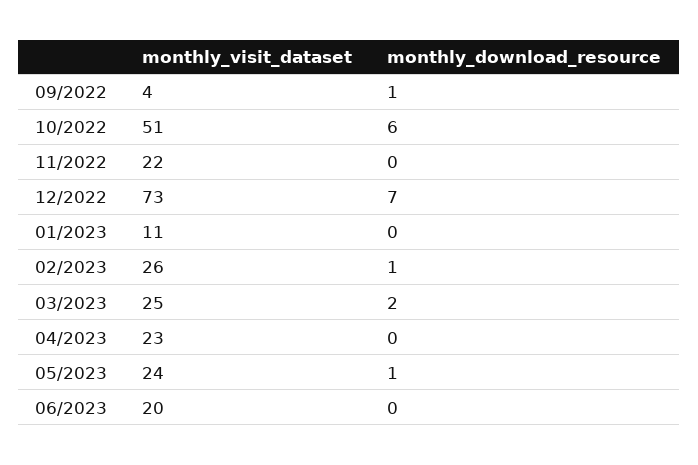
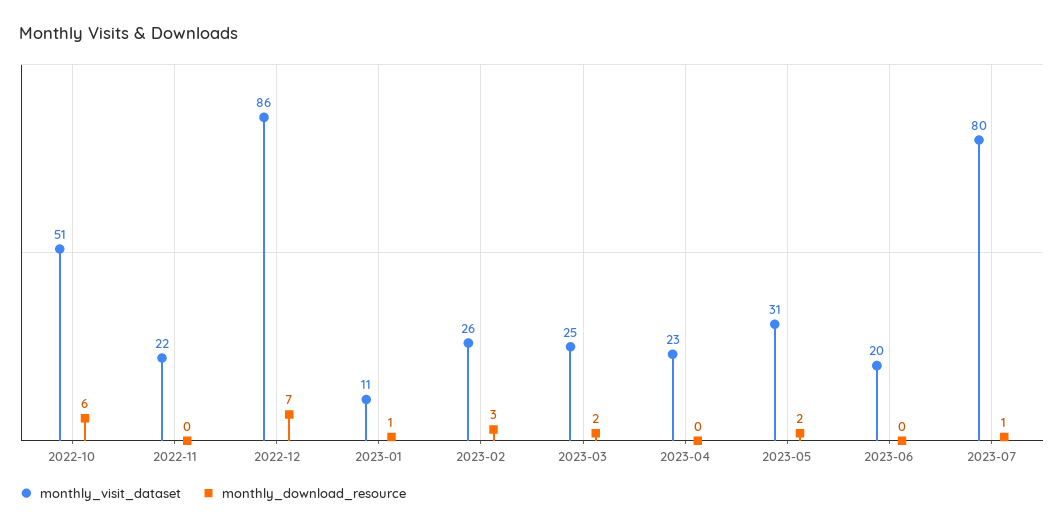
monthly_visit_dataset, 09/2022: 4 -> none
monthly_download_resource, 09/2022: 1 -> none
monthly_visit_dataset, 12/2022: 73 -> 86
monthly_download_resource, 01/2023: 0 -> 1
monthly_download_resource, 02/2023: 1 -> 3
monthly_visit_dataset, 05/2023: 24 -> 31
monthly_download_resource, 05/2023: 1 -> 2
monthly_visit_dataset, 2023-07: none -> 80
monthly_download_resource, 2023-07: none -> 1

